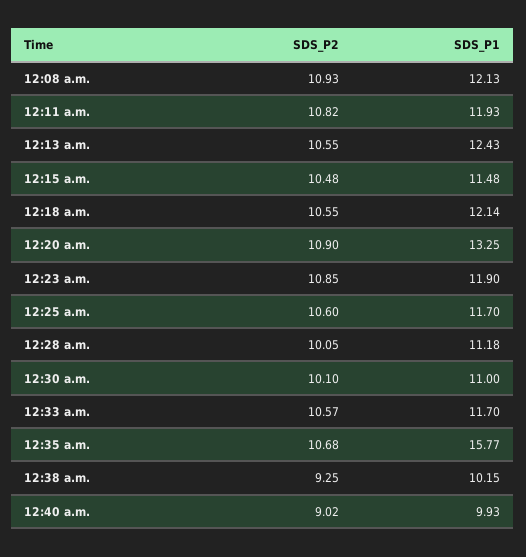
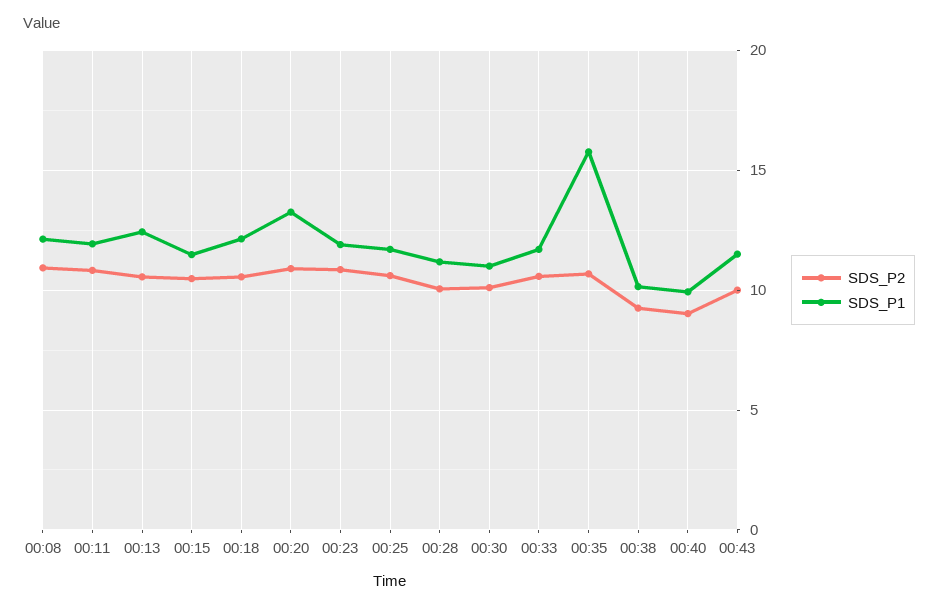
SDS_P2, 00:43: none -> 10
SDS_P1, 00:43: none -> 11.5

